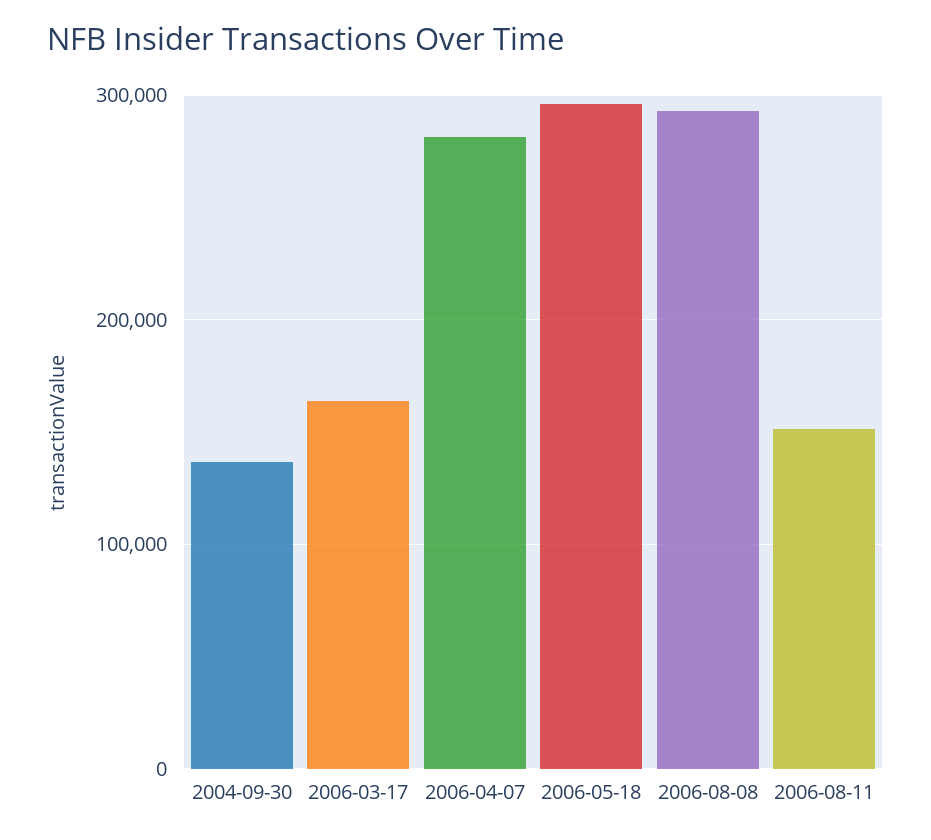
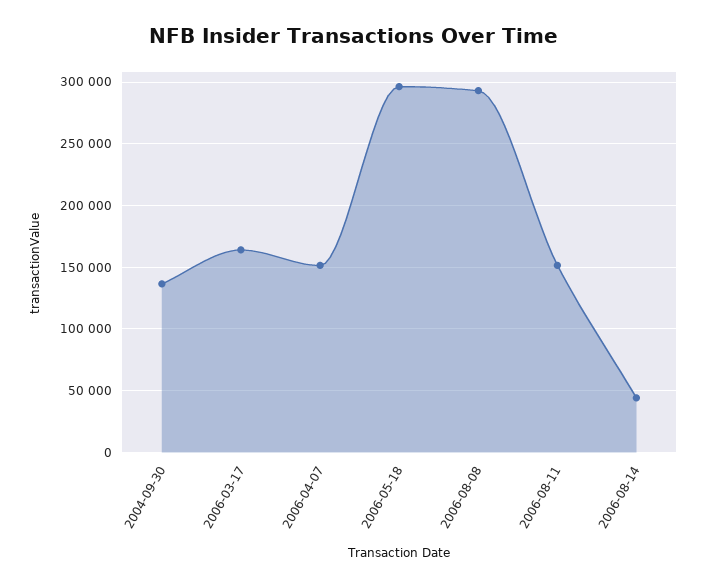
2006-04-07: 280000 -> 150000
2006-08-14: none -> 45000

